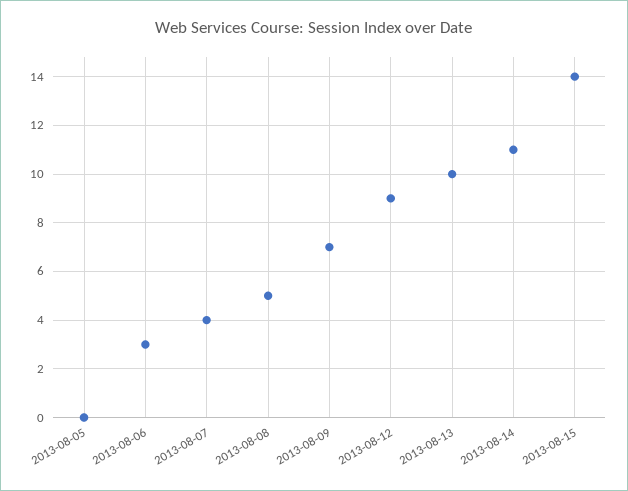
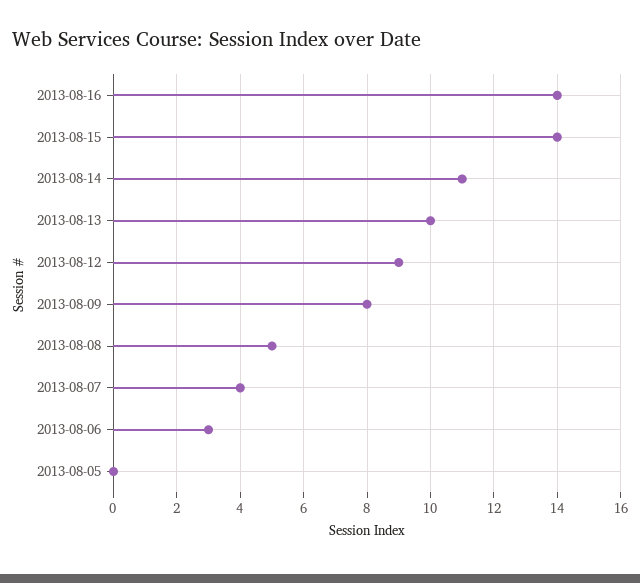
2013-08-09: 7 -> 8
2013-08-16: none -> 14

